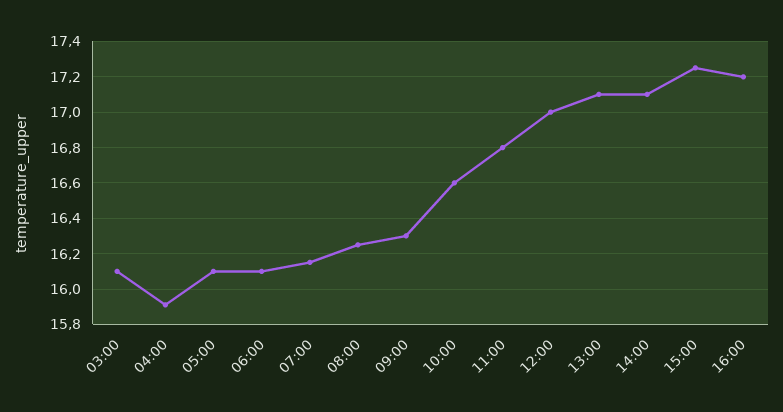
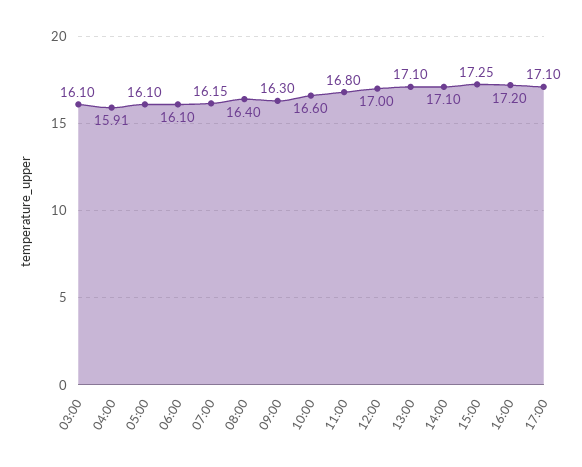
08:00: 16.25 -> 16.4
17:00: none -> 17.1

